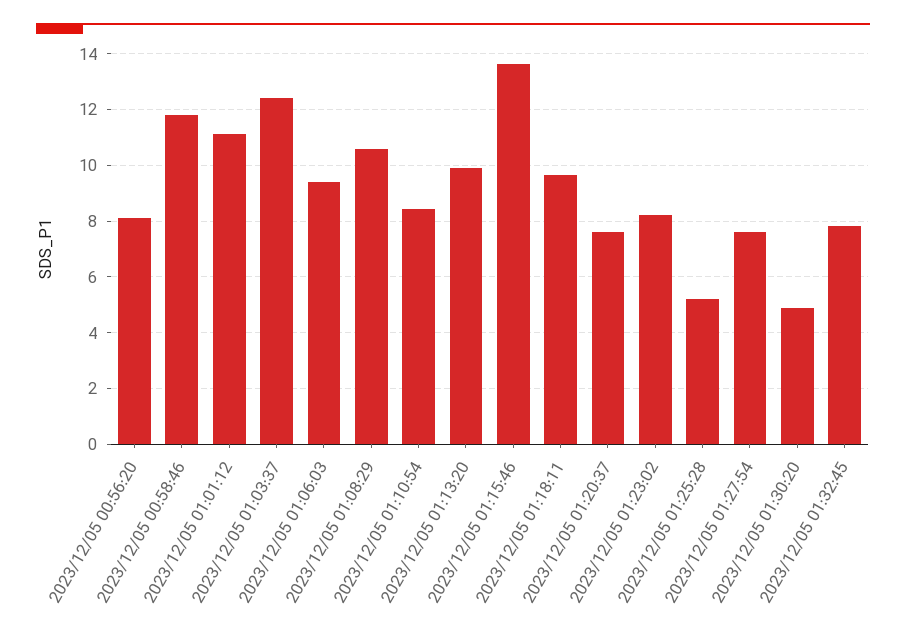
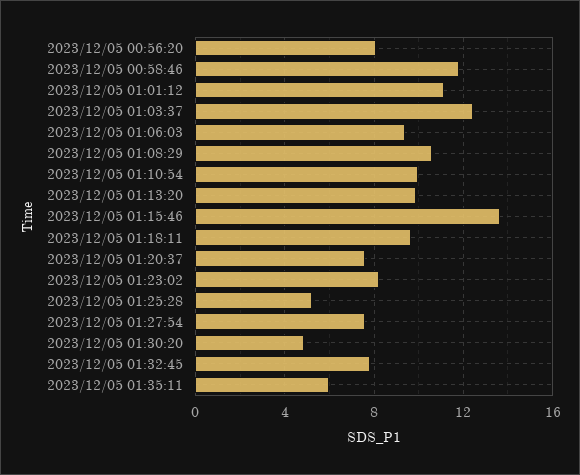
2023/12/05 01:10:54: 8.5 -> 10
2023/12/05 01:35:11: none -> 6

